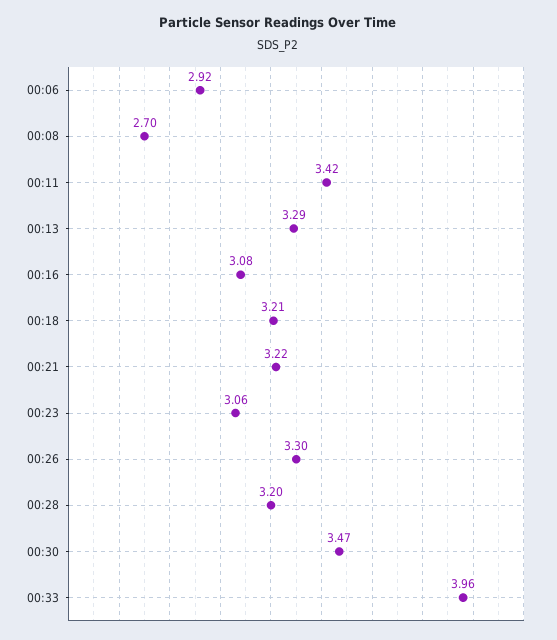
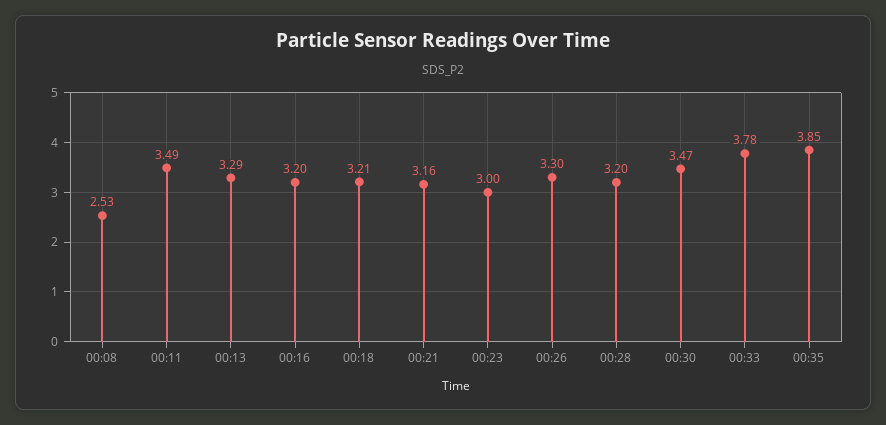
00:06: 2.92 -> none
00:08: 2.7 -> 2.53
00:11: 3.42 -> 3.49
00:16: 3.08 -> 3.2
00:21: 3.22 -> 3.16
00:23: 3.06 -> 3
00:33: 3.96 -> 3.78
00:35: none -> 3.85

